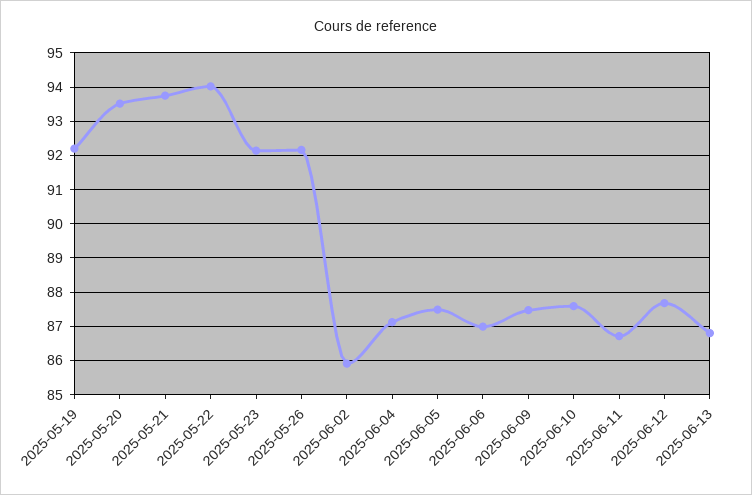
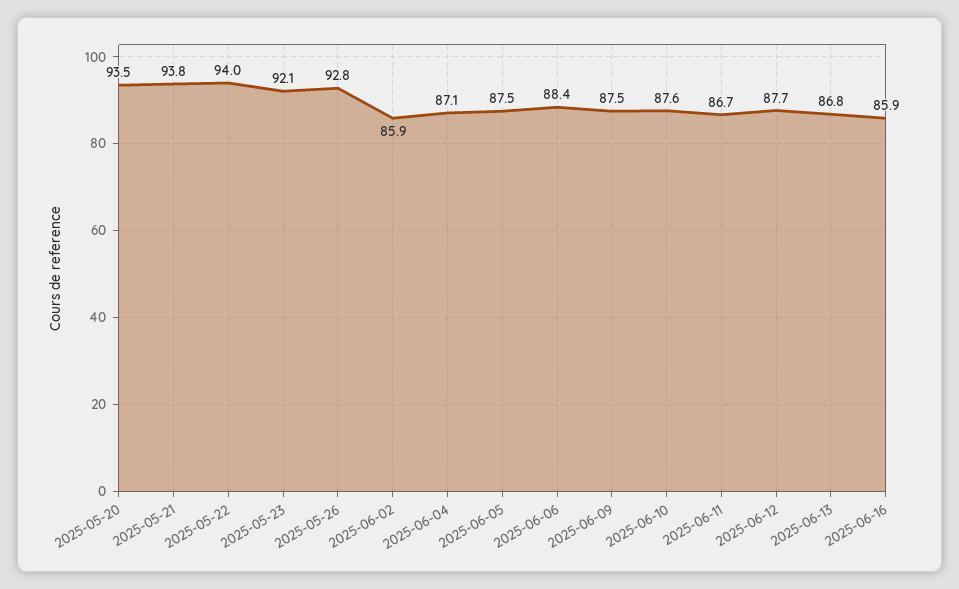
2025-05-19: 92.2 -> none
2025-05-26: 92.2 -> 92.8
2025-06-06: 87 -> 88.4
2025-06-16: none -> 85.9

